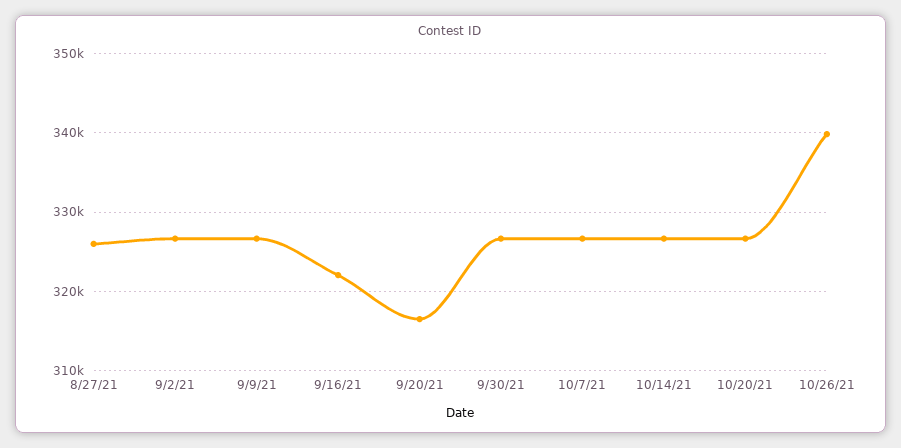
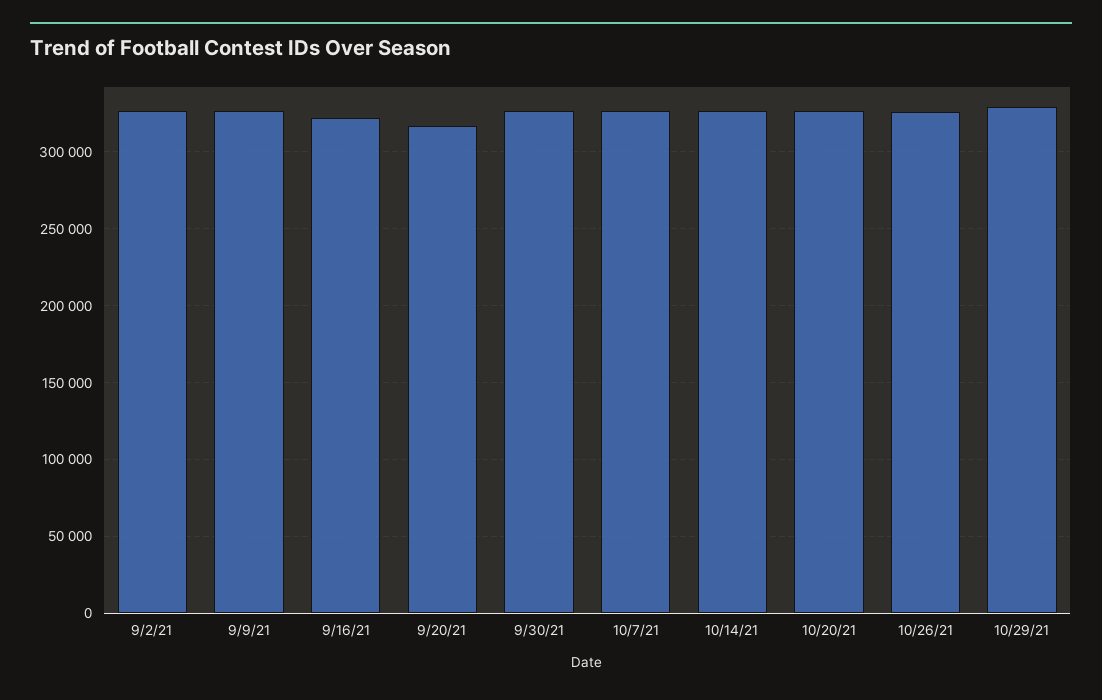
8/27/21: 326000 -> none
10/26/21: 340000 -> 325000
10/29/21: none -> 330000

